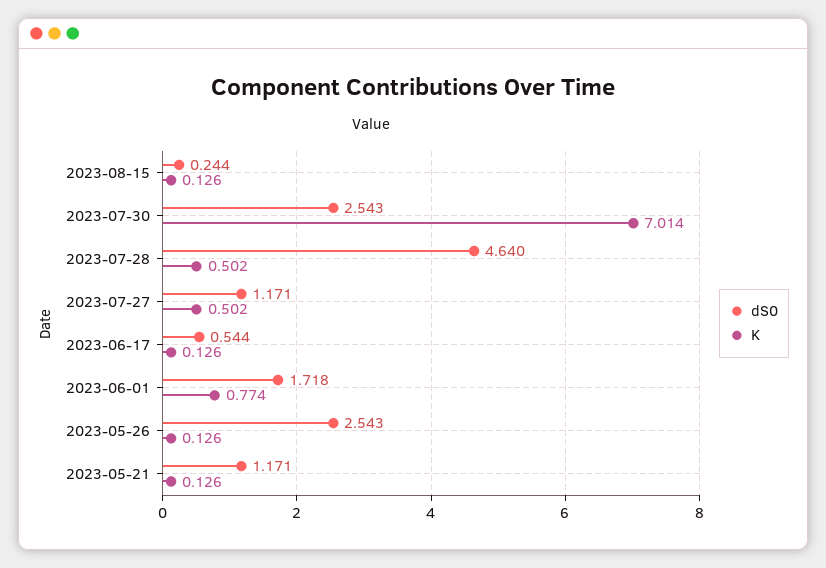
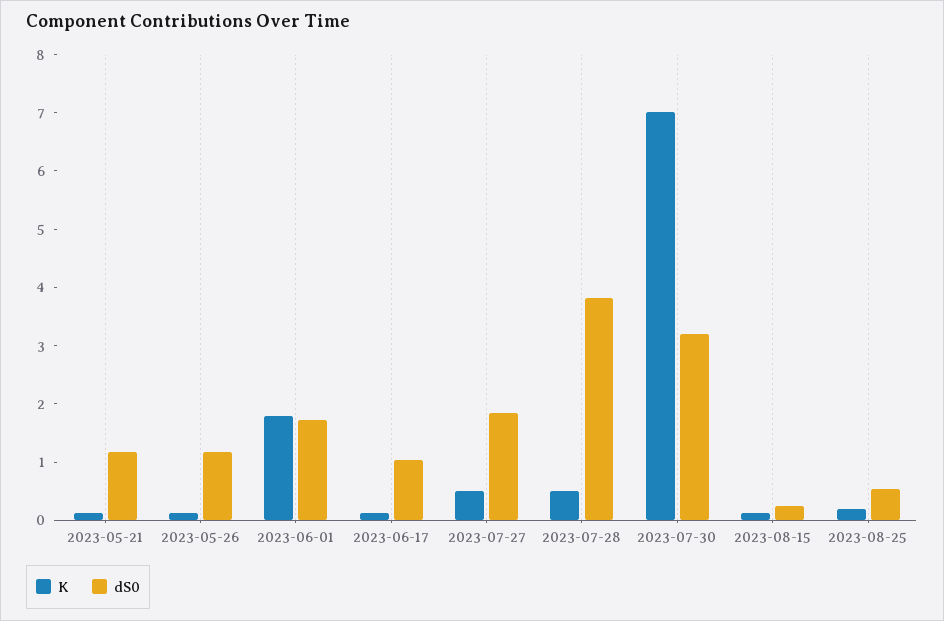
dS0, 2023-07-30: 2.543 -> 3.2
dS0, 2023-07-28: 4.64 -> 3.8
dS0, 2023-07-27: 1.171 -> 1.8
dS0, 2023-06-17: 0.544 -> 1
K, 2023-06-01: 0.774 -> 1.8
dS0, 2023-05-26: 2.543 -> 1.2
K, 2023-08-25: none -> 0.2
dS0, 2023-08-25: none -> 0.6

